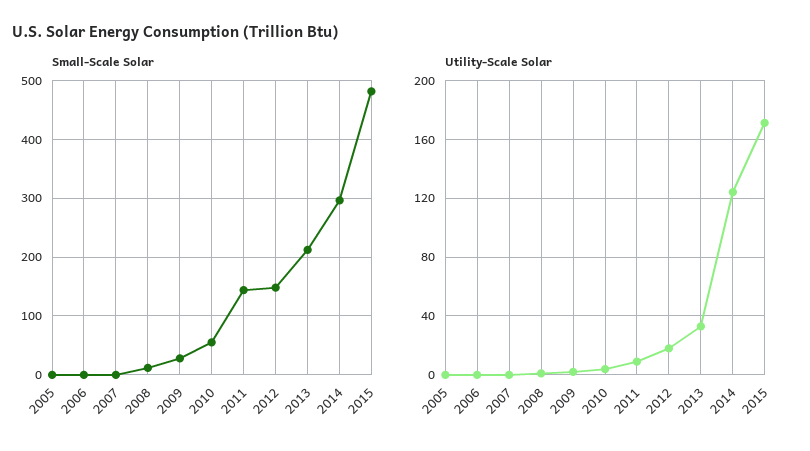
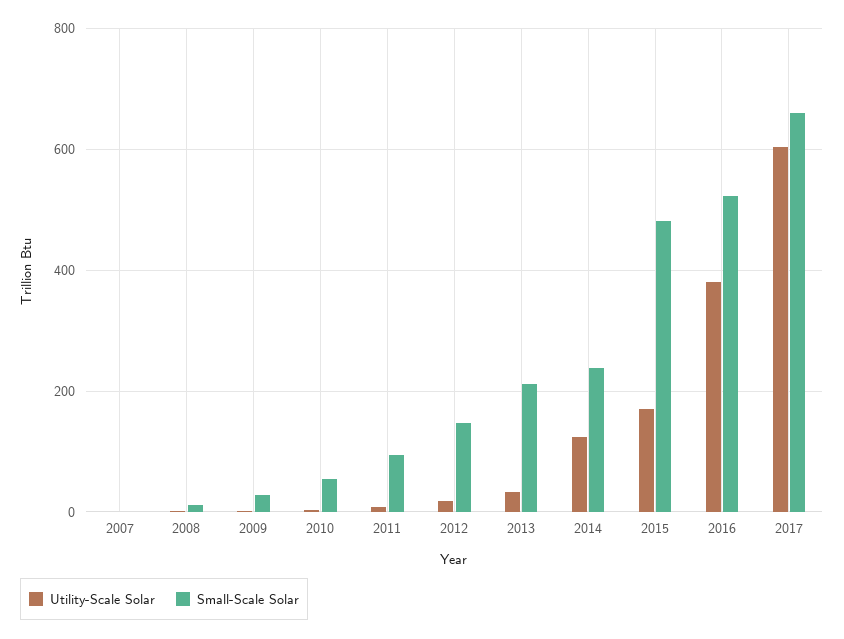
Small-Scale Solar, 2005: 0 -> none
Small-Scale Solar, 2006: 0 -> none
Small-Scale Solar, 2011: 140 -> 100
Small-Scale Solar, 2014: 300 -> 240
Utility-Scale Solar, 2005: 0 -> none
Utility-Scale Solar, 2006: 0 -> none
Utility-Scale Solar, 2016: none -> 380
Small-Scale Solar, 2016: none -> 520
Utility-Scale Solar, 2017: none -> 600
Small-Scale Solar, 2017: none -> 660

